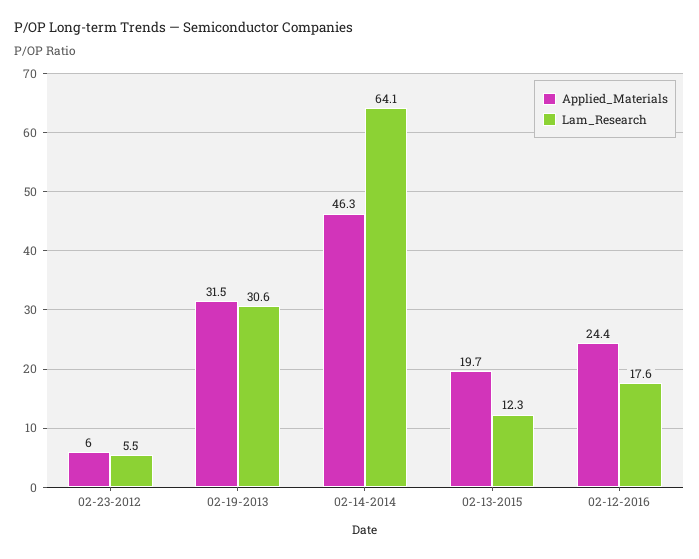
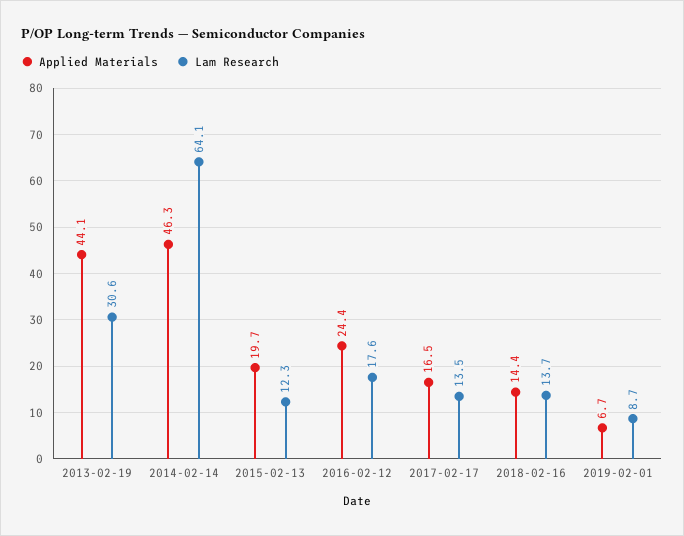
Applied_Materials, 02-23-2012: 6 -> none
Lam_Research, 02-23-2012: 5.5 -> none
Applied_Materials, 02-19-2013: 31.5 -> 44.1
Applied_Materials, 2017-02-17: none -> 16.5
Lam_Research, 2017-02-17: none -> 13.5
Applied_Materials, 2018-02-16: none -> 14.4
Lam_Research, 2018-02-16: none -> 13.7
Applied_Materials, 2019-02-01: none -> 6.7
Lam_Research, 2019-02-01: none -> 8.7

